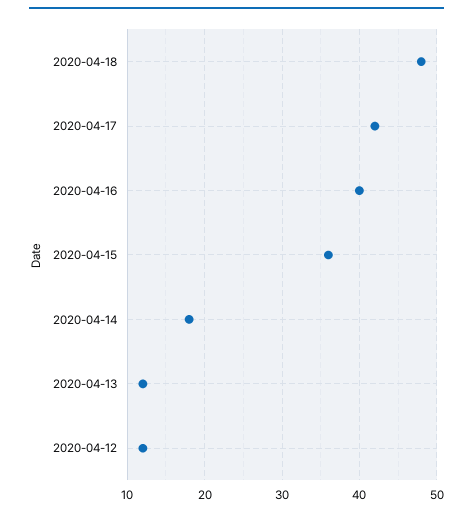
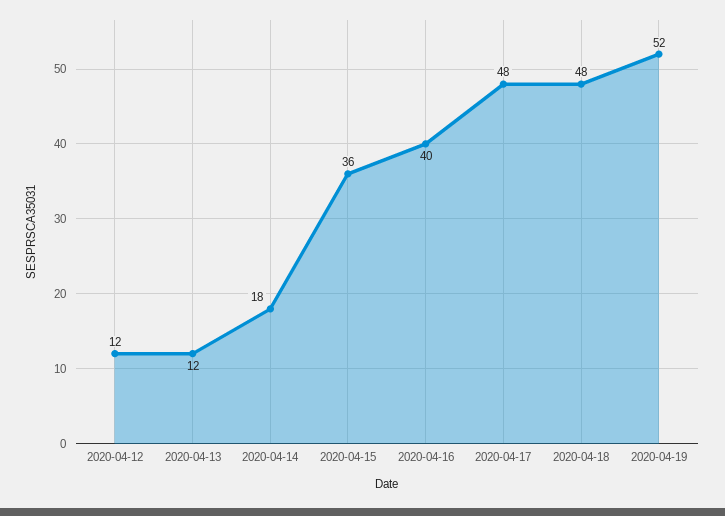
2020-04-17: 42 -> 48
2020-04-19: none -> 52

